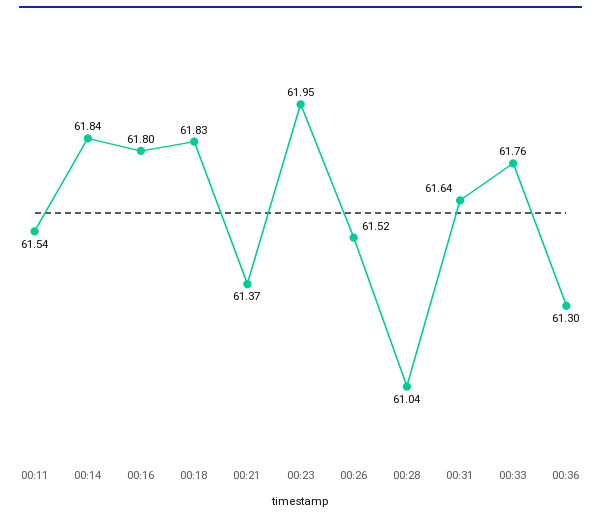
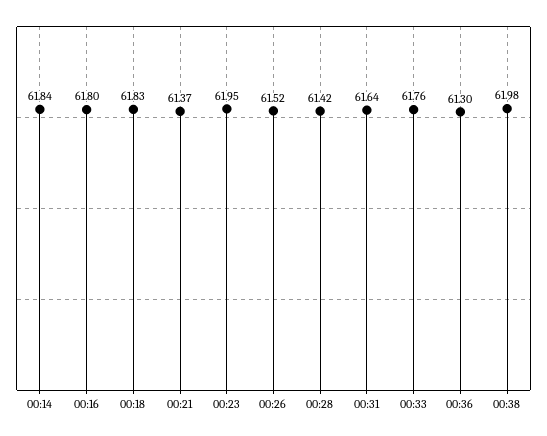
00:11: 61.54 -> none
00:28: 61.04 -> 61.42
00:38: none -> 61.98

